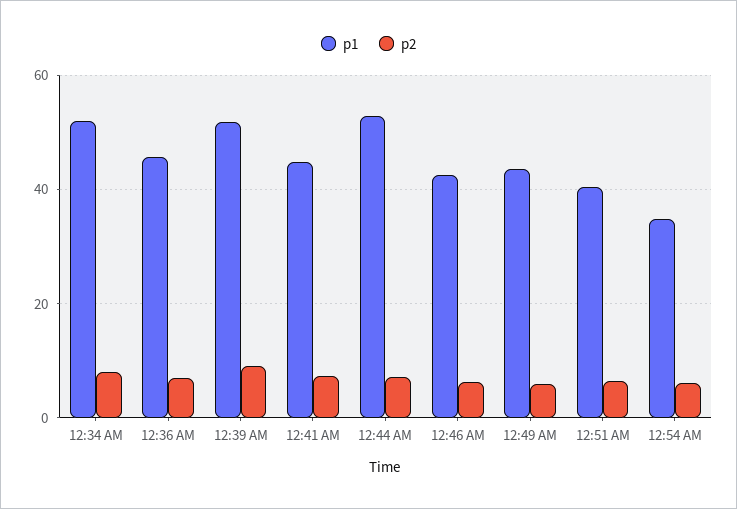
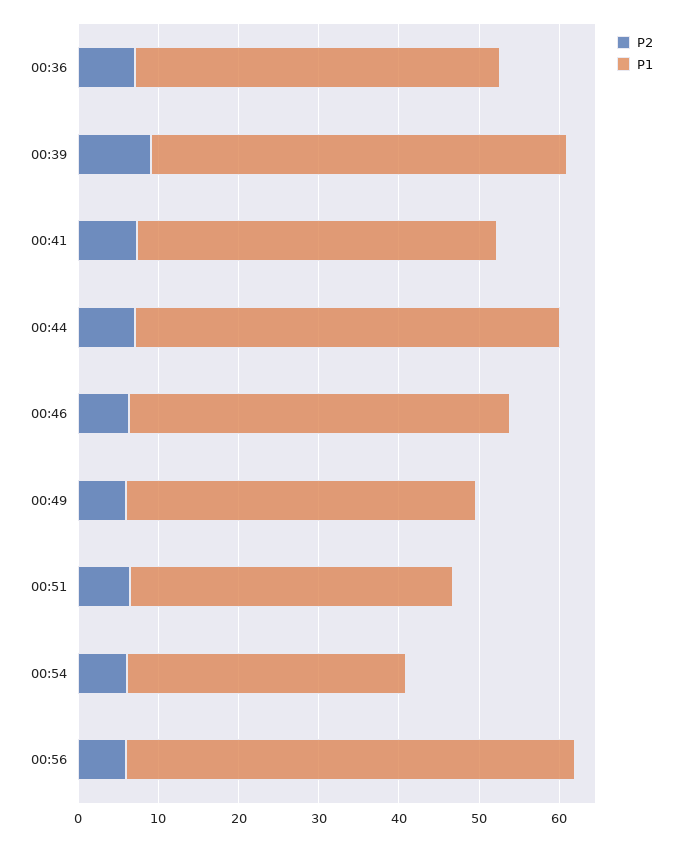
p1, 12:34 AM: 52 -> none
p2, 12:34 AM: 8 -> none
p1, 12:46 AM: 42 -> 48
p2, 00:56: none -> 6
p1, 00:56: none -> 56

